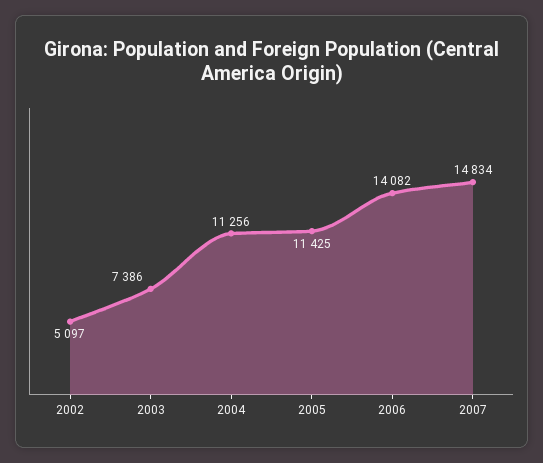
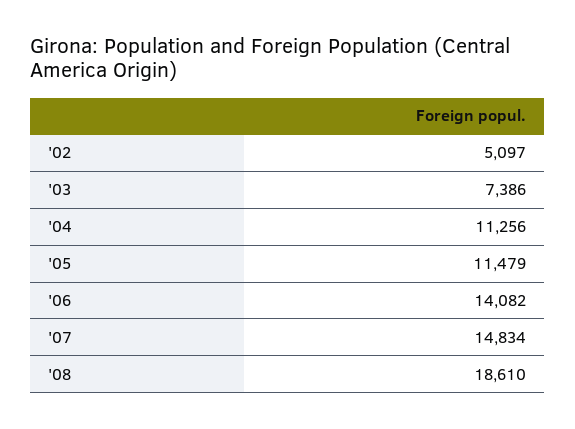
2005: 11425 -> 11479
'08: none -> 18610

